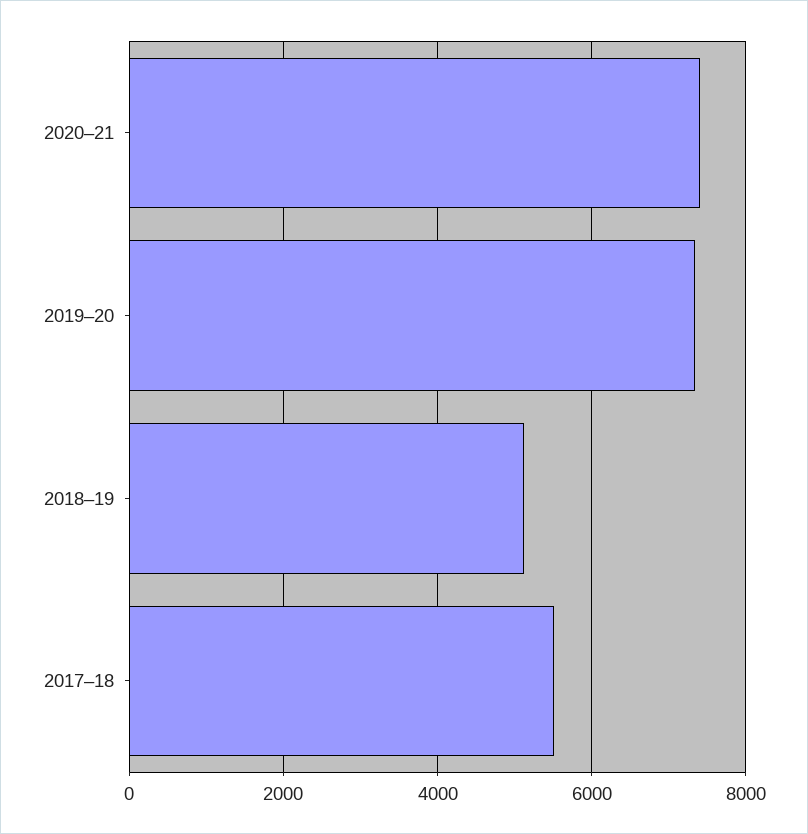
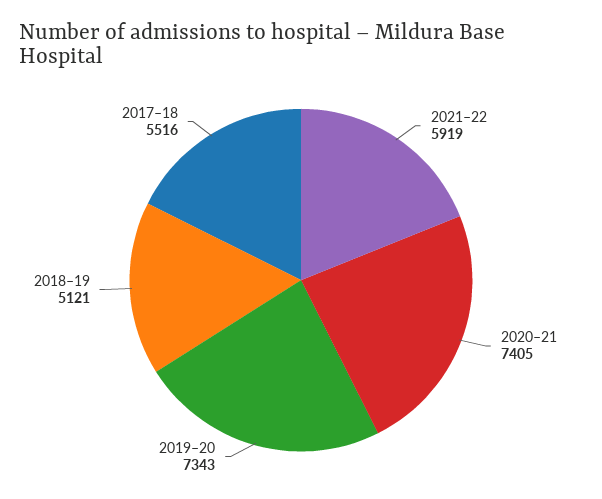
2021–22: none -> 5919

